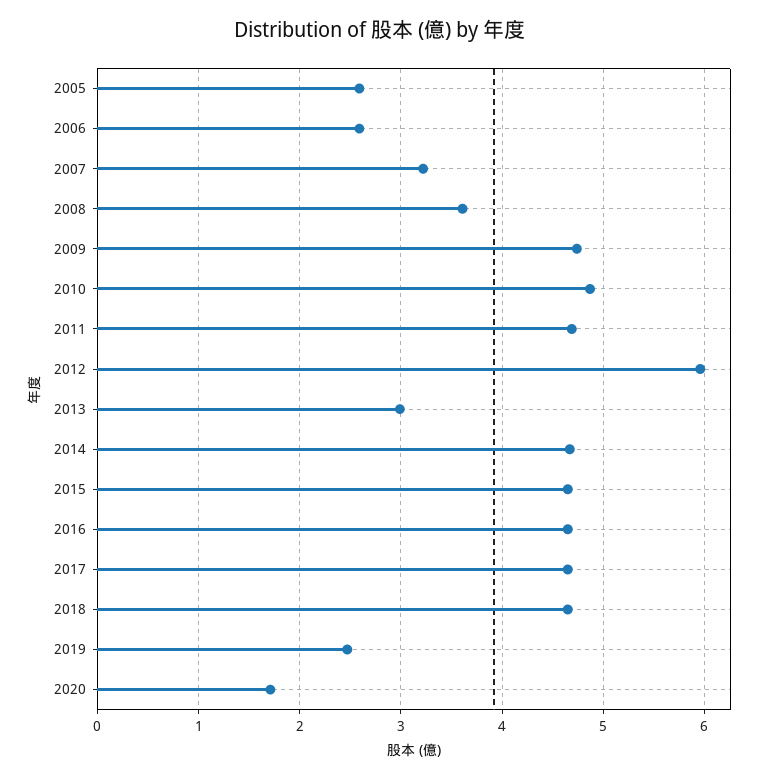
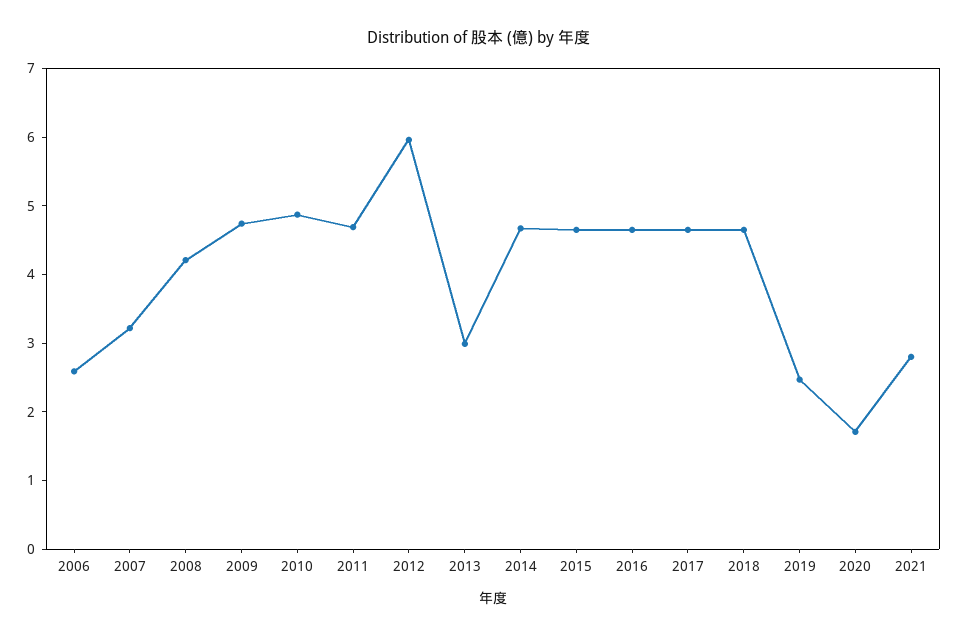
2005: 2.6 -> none
2008: 3.6 -> 4.2
2021: none -> 2.8

